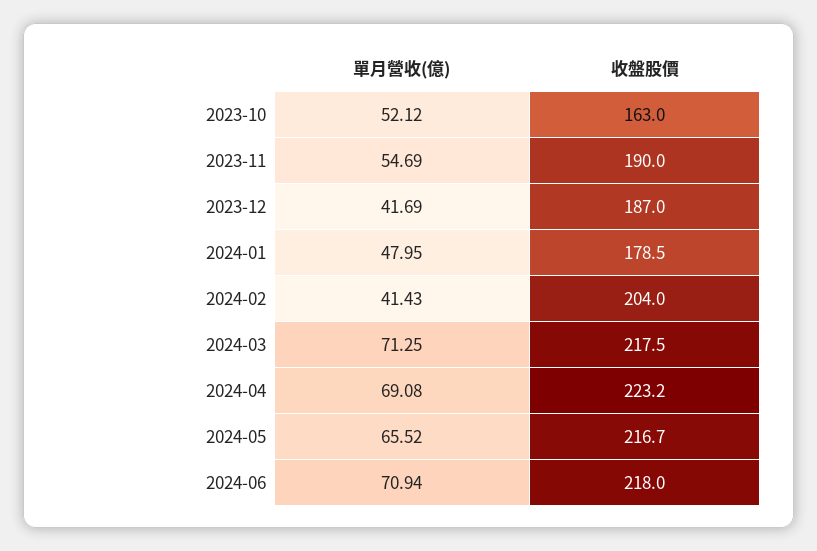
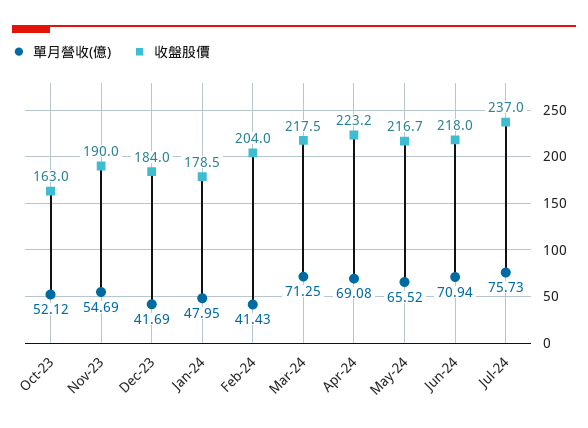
收盤股價, 2023-12: 187 -> 184
單月營收(億), Jul-24: none -> 75.73
收盤股價, Jul-24: none -> 237

